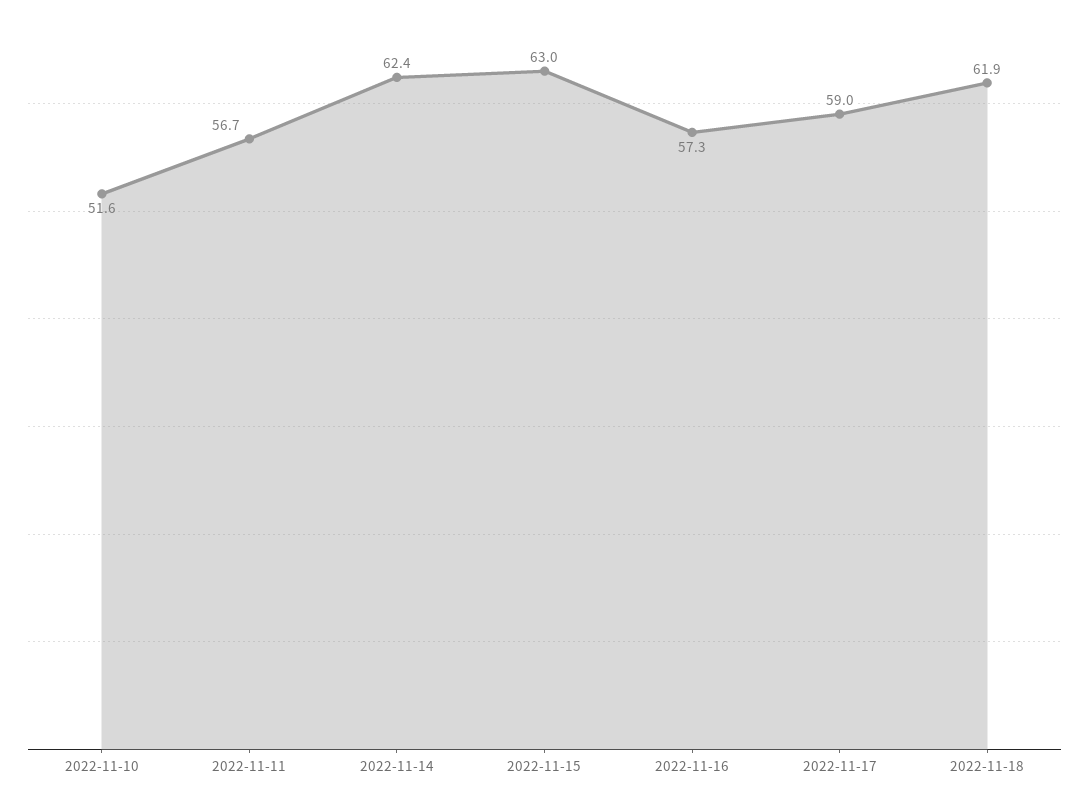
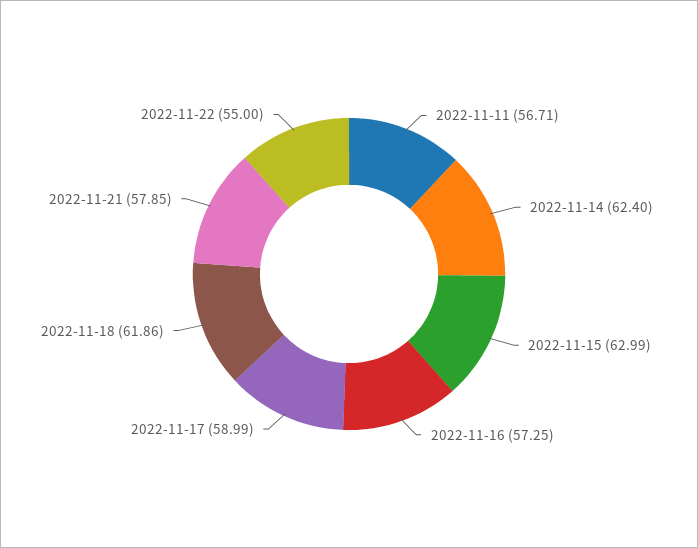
2022-11-10: 51.6 -> none
2022-11-21: none -> 57.85
2022-11-22: none -> 55

